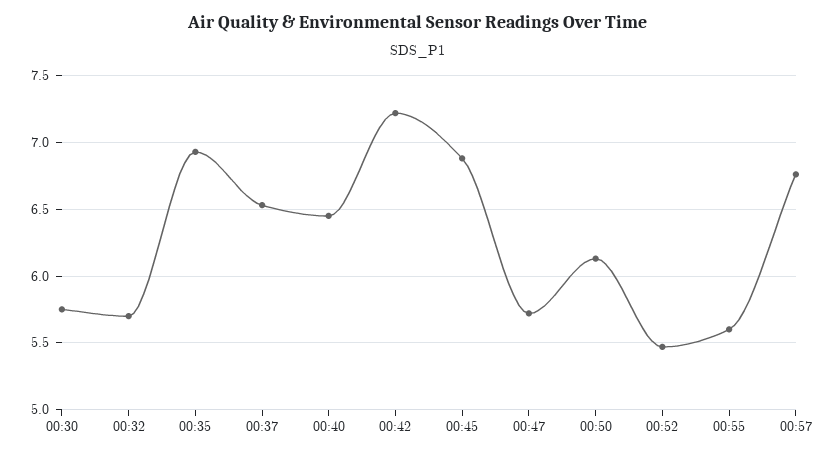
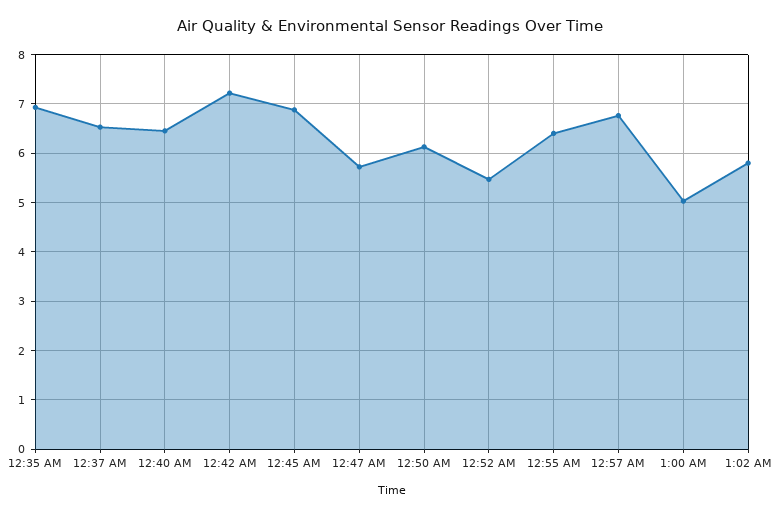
00:30: 5.75 -> none
00:32: 5.7 -> none
00:55: 5.6 -> 6.4
1:00 AM: none -> 5
1:02 AM: none -> 5.8

